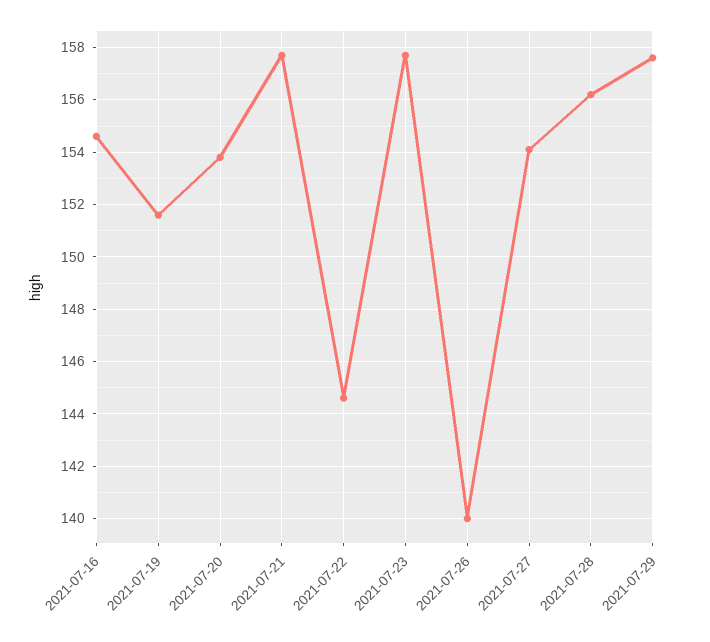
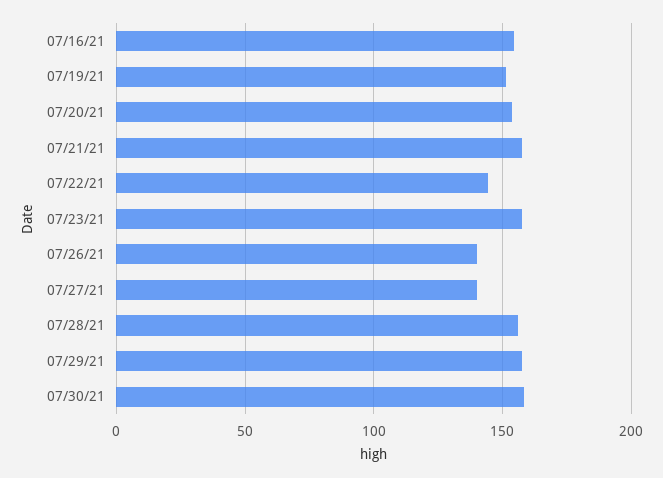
2021-07-27: 154 -> 140
07/30/21: none -> 160

